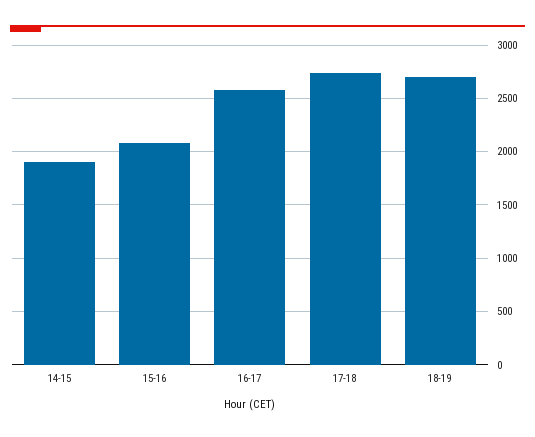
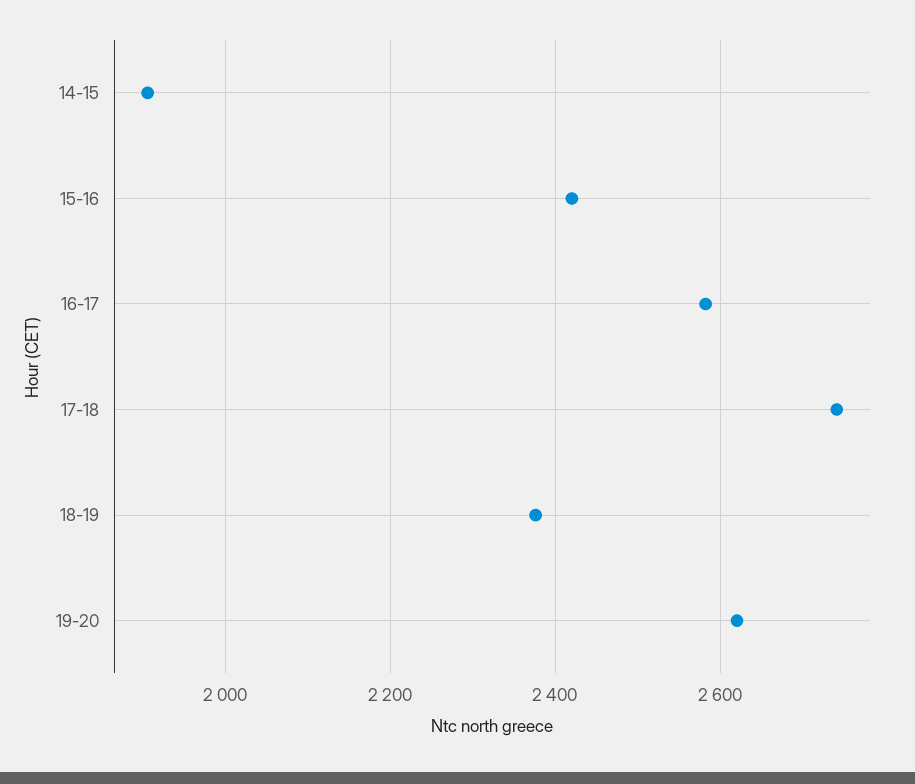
15-16: 2100 -> 2420
18-19: 2700 -> 2380
19-20: none -> 2620

